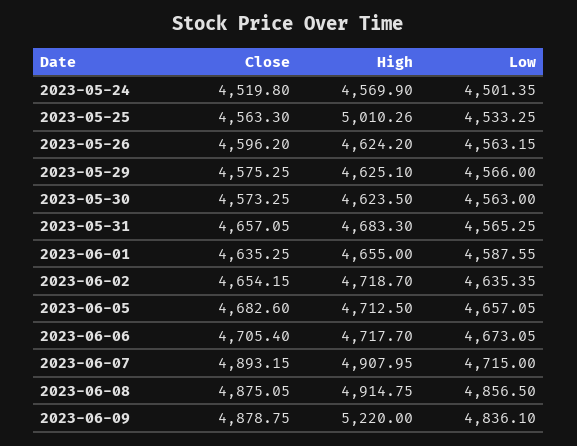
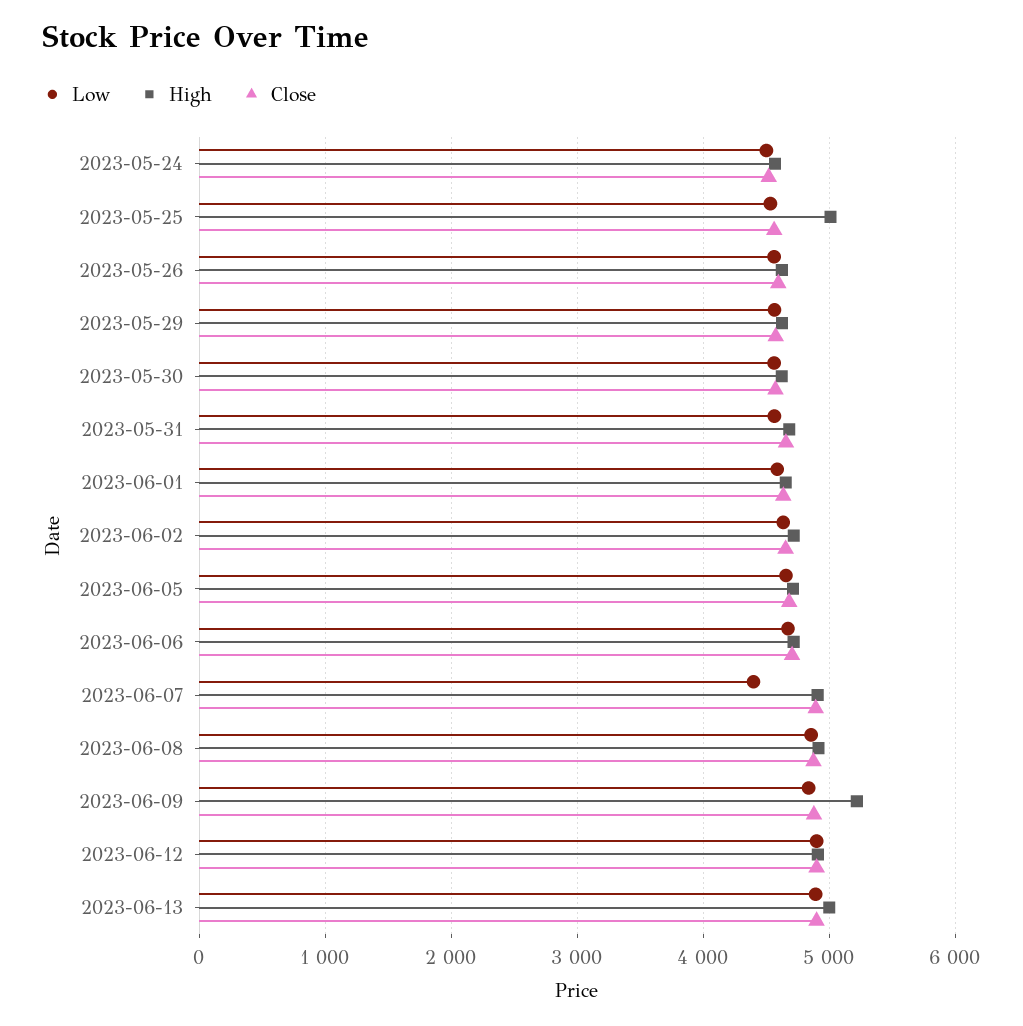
Low, 2023-06-07: 4715 -> 4400
Low, 2023-06-12: none -> 4900
High, 2023-06-12: none -> 4900
Close, 2023-06-12: none -> 4900
Low, 2023-06-13: none -> 4900
High, 2023-06-13: none -> 5000
Close, 2023-06-13: none -> 4900

